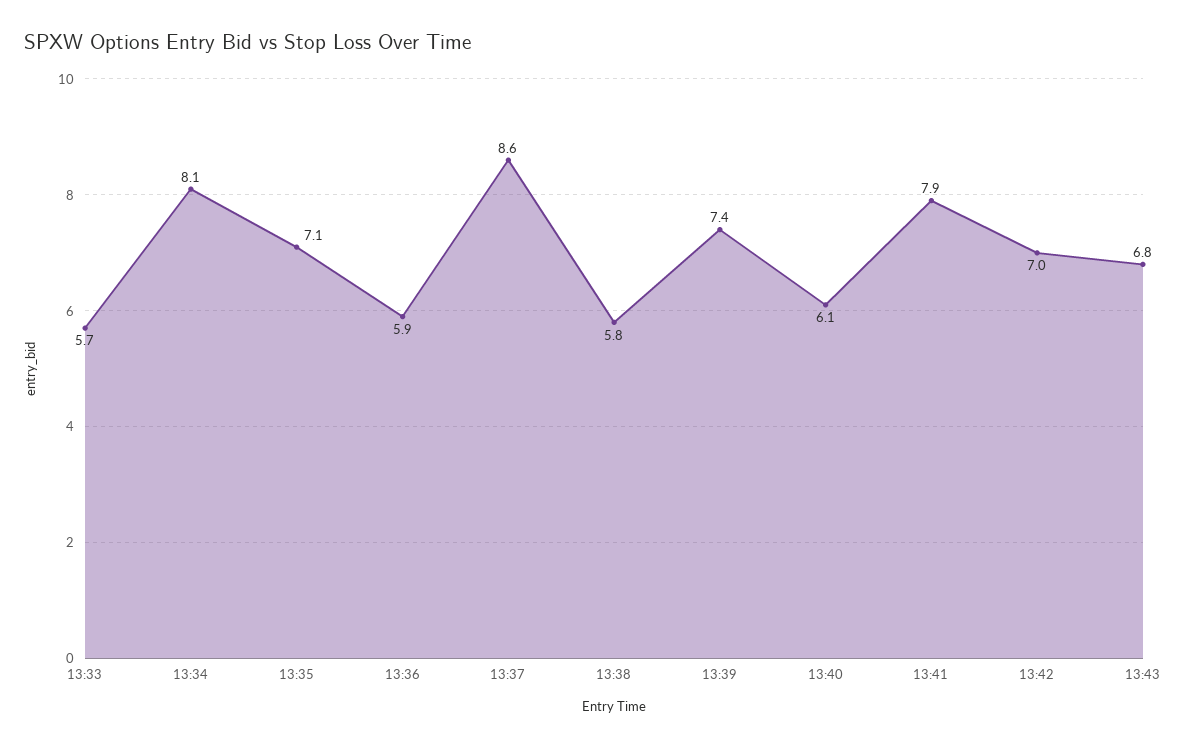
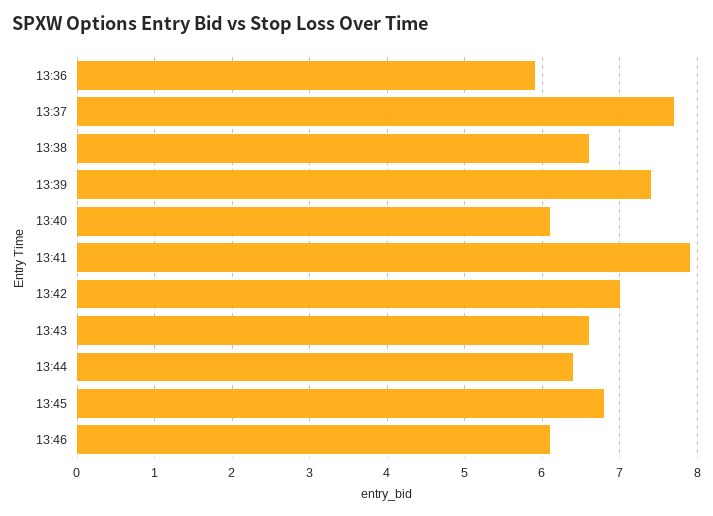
13:33: 5.7 -> none
13:34: 8.1 -> none
13:35: 7.1 -> none
13:37: 8.6 -> 7.7
13:38: 5.8 -> 6.6
13:43: 6.8 -> 6.6
13:44: none -> 6.4
13:45: none -> 6.8
13:46: none -> 6.1

